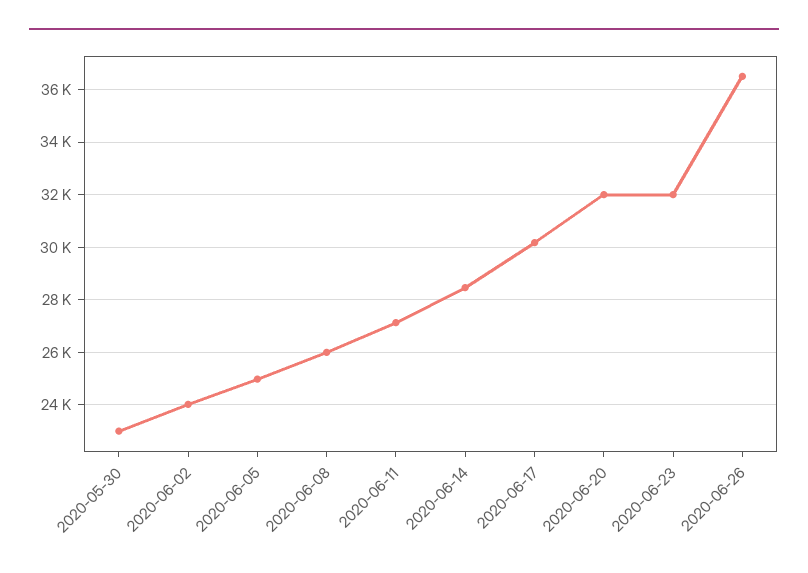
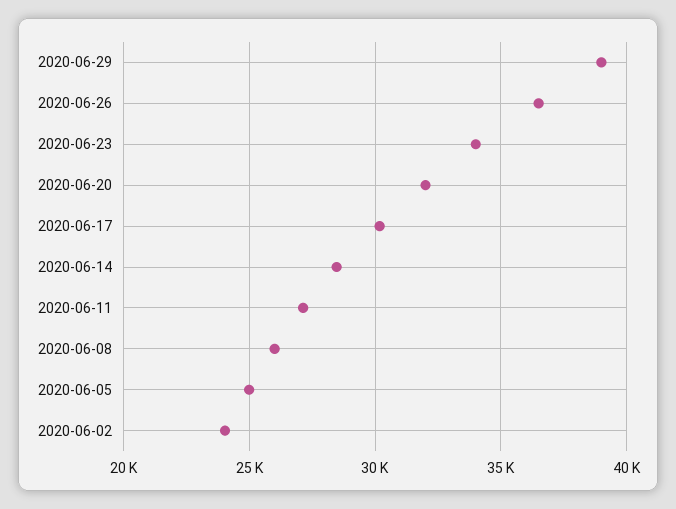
2020-05-30: 23000 -> none
2020-06-23: 32000 -> 34000
2020-06-29: none -> 39000

